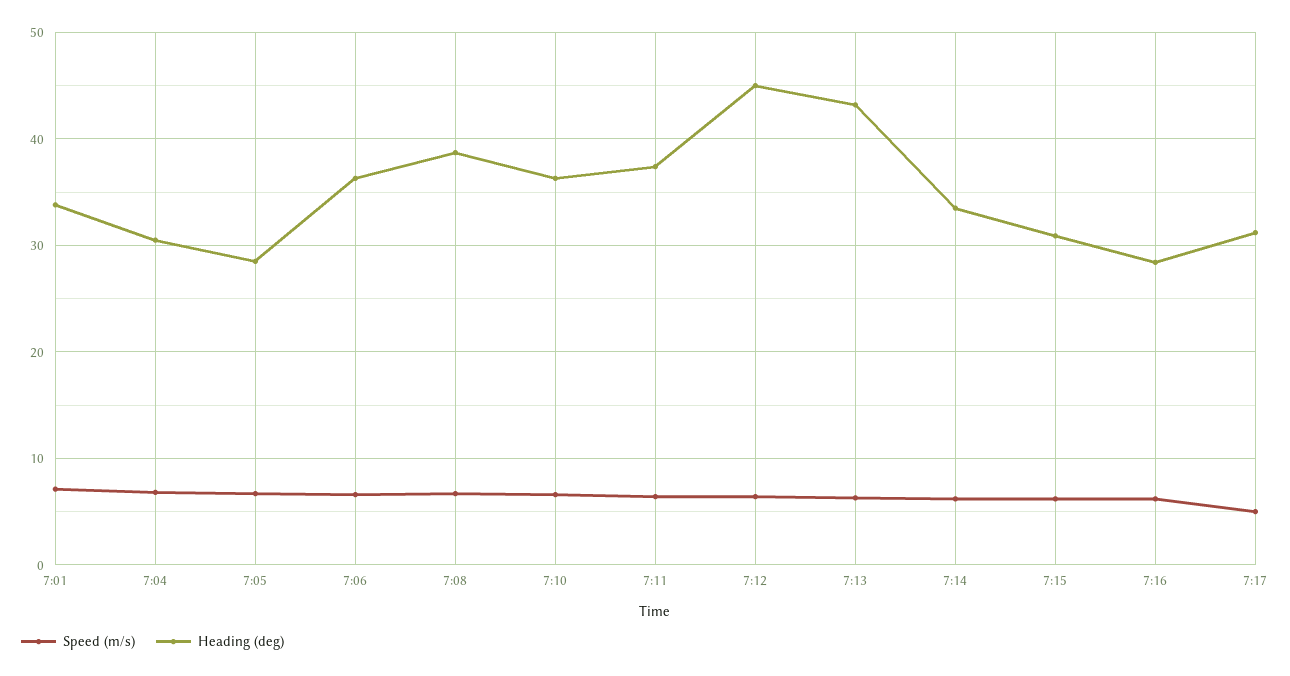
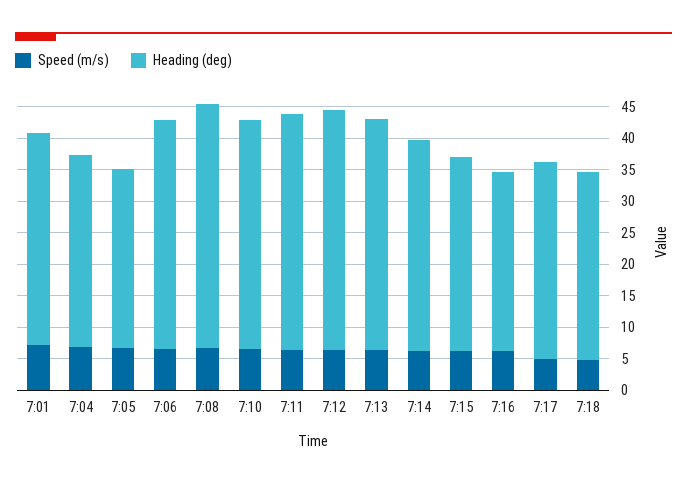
Heading (deg), 7:12: 45 -> 37.5
Heading (deg), 7:13: 43 -> 37.5
Speed (m/s), 7:18: none -> 5
Heading (deg), 7:18: none -> 30

